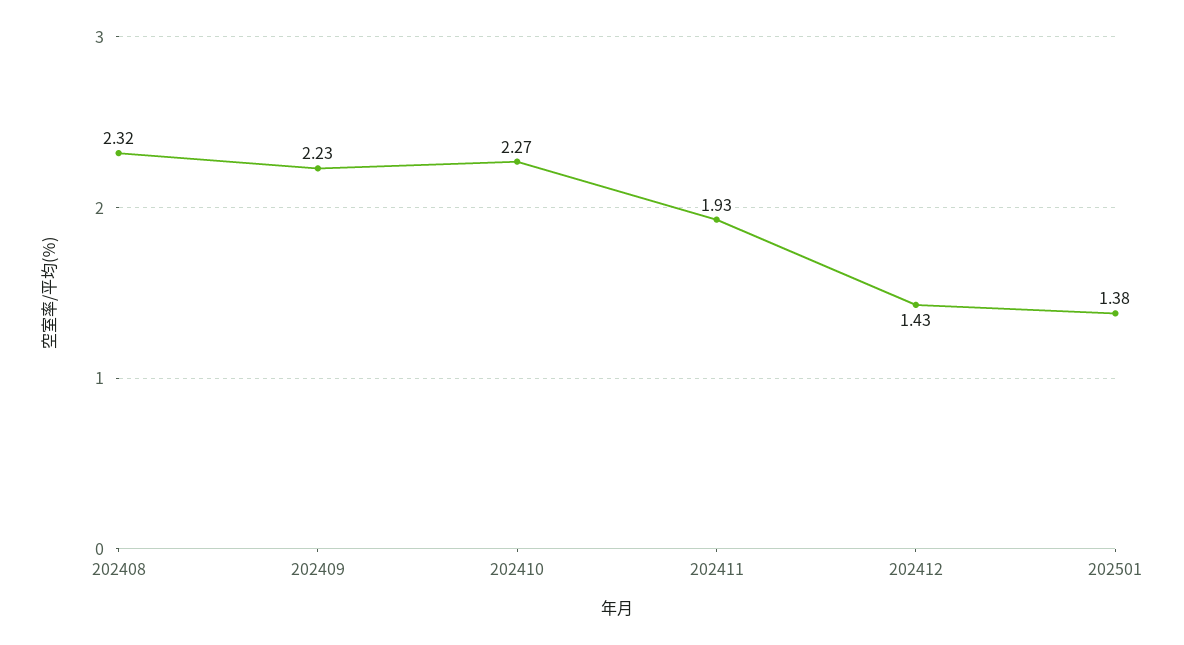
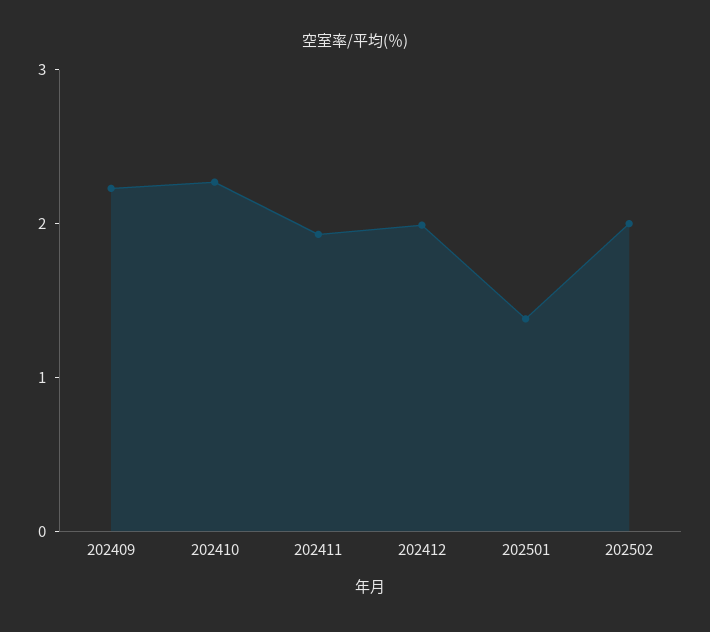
202408: 2.32 -> none
202412: 1.43 -> 2
202502: none -> 2

